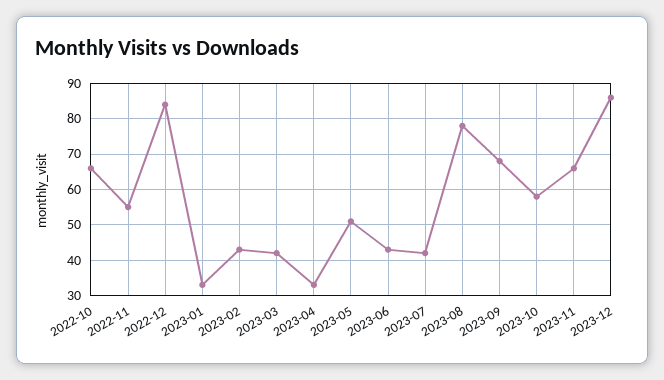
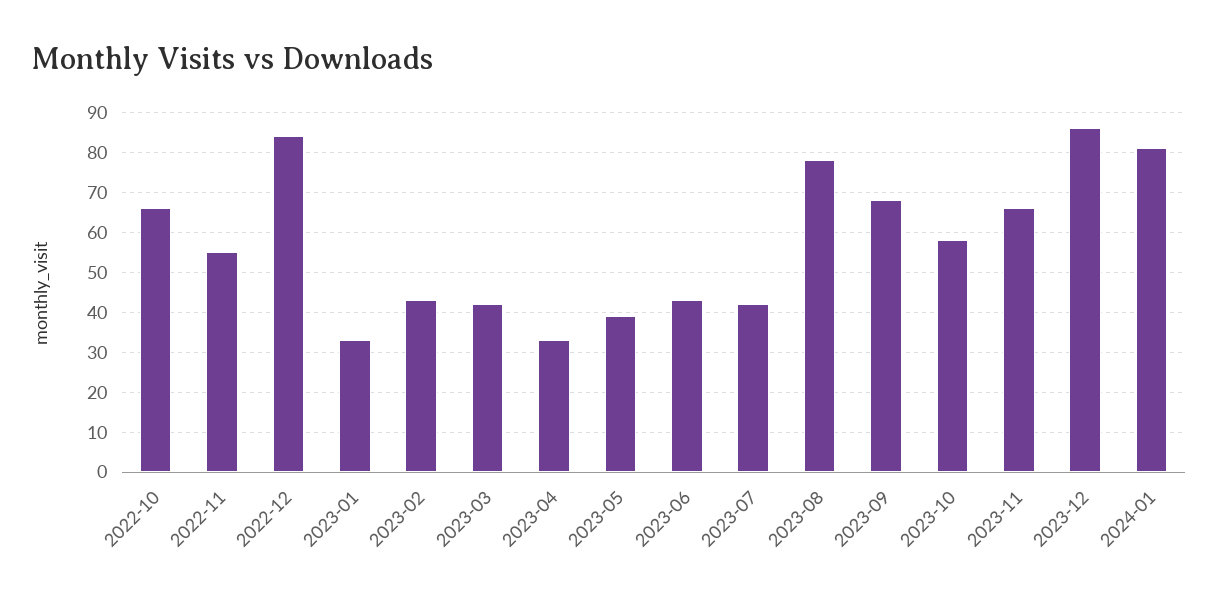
2023-05: 50 -> 40
2024-01: none -> 80

